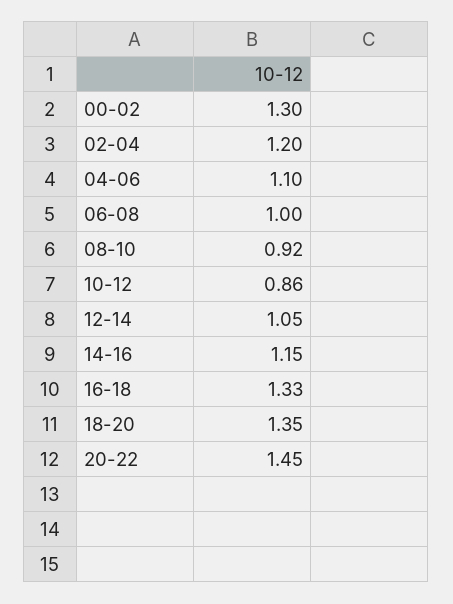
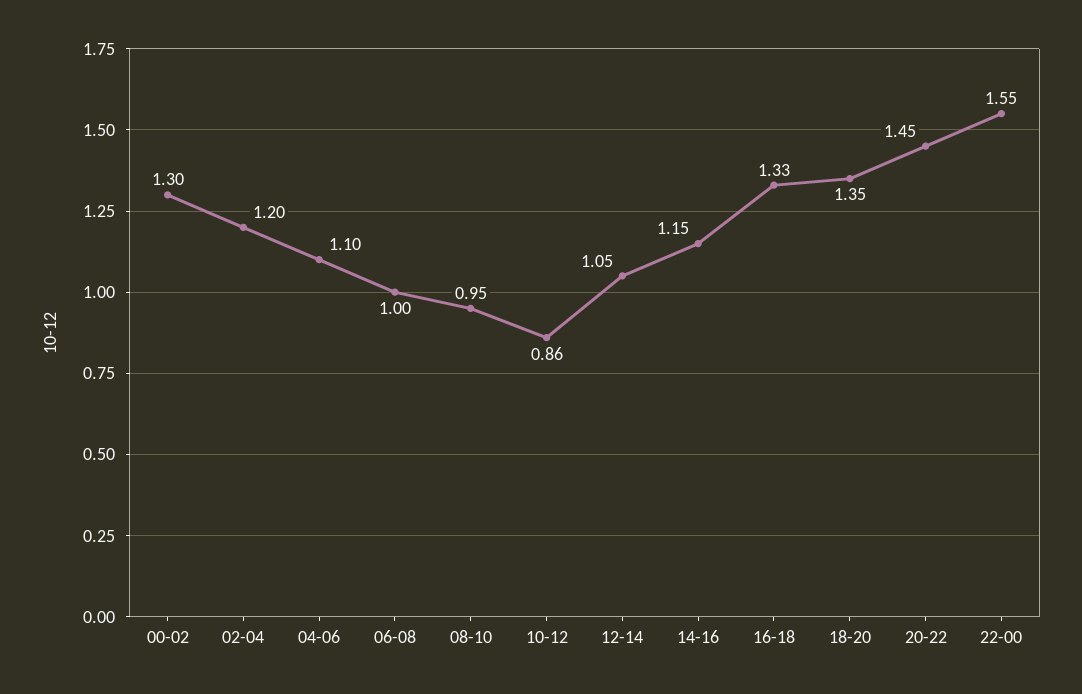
08-10: 0.92 -> 0.95
22-00: none -> 1.55

